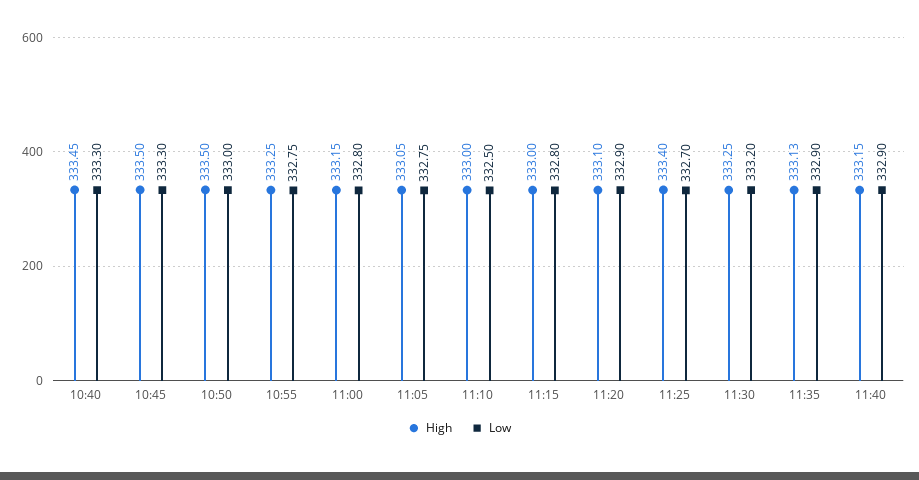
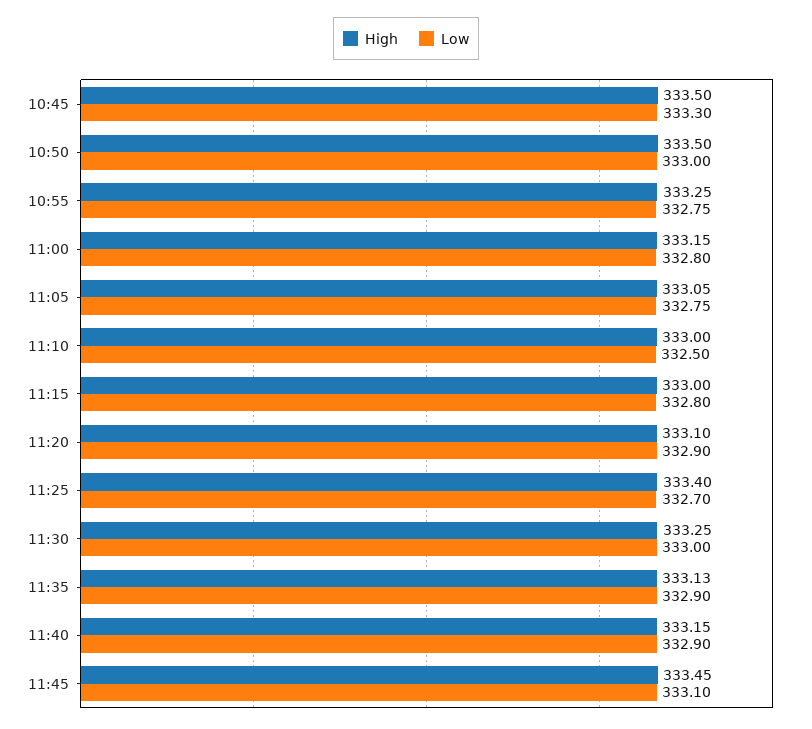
High, 10:40: 333.45 -> none
Low, 10:40: 333.3 -> none
Low, 11:30: 333.2 -> 333
High, 11:45: none -> 333.45
Low, 11:45: none -> 333.1

